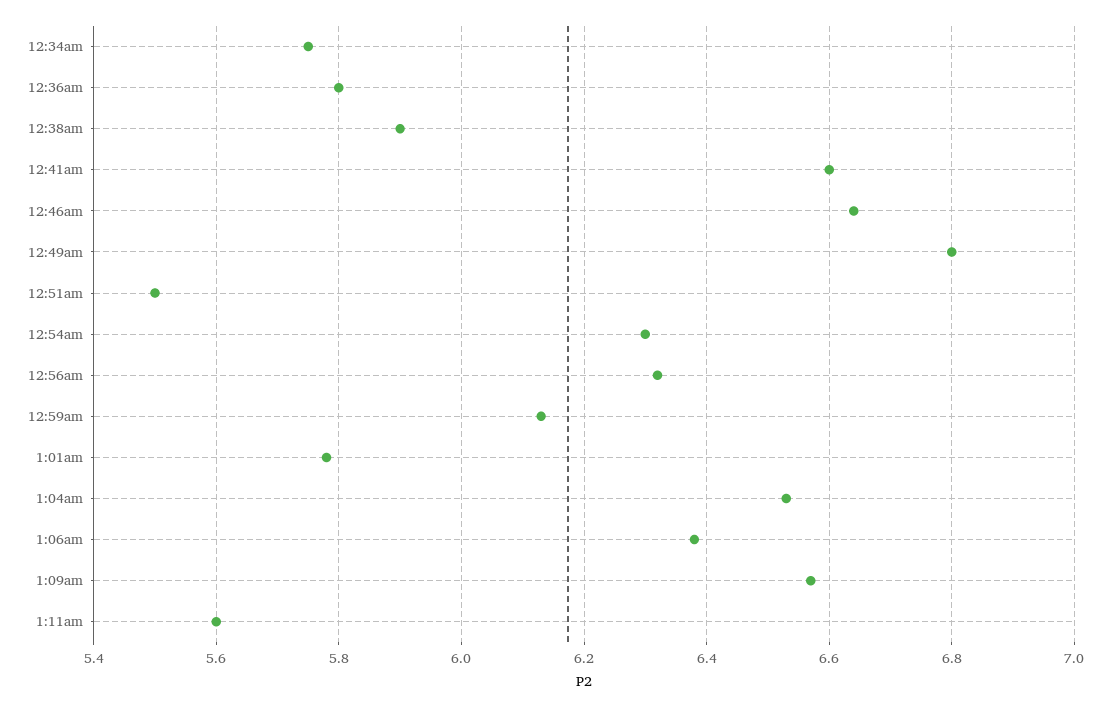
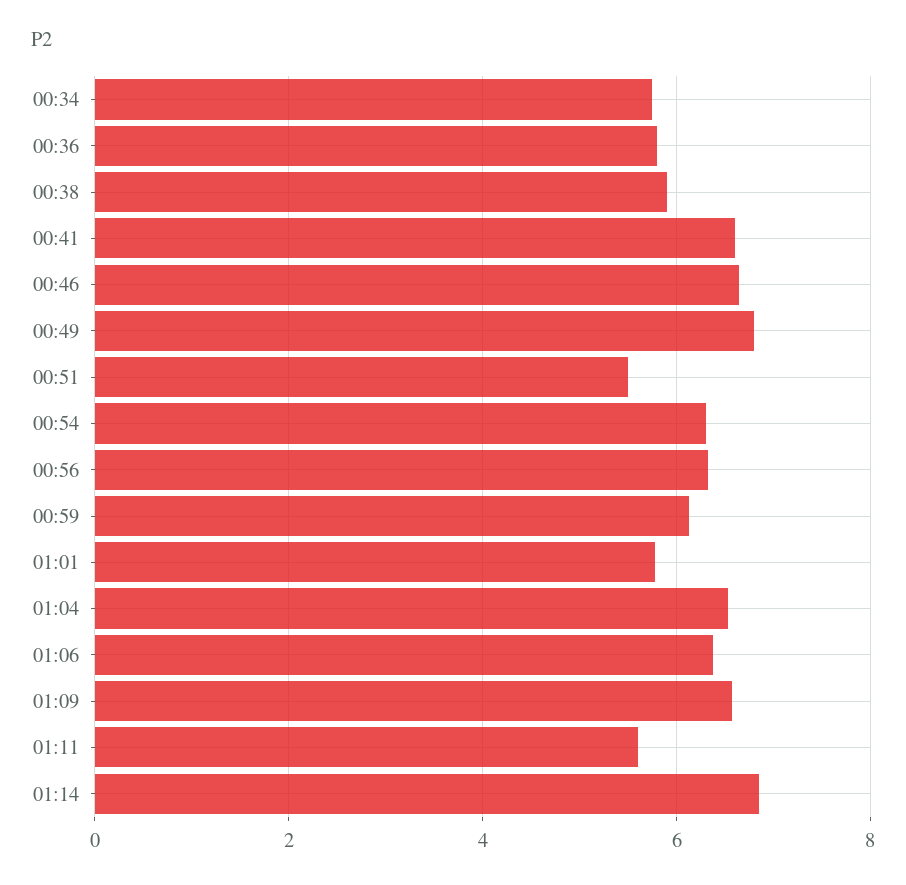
01:14: none -> 6.8

